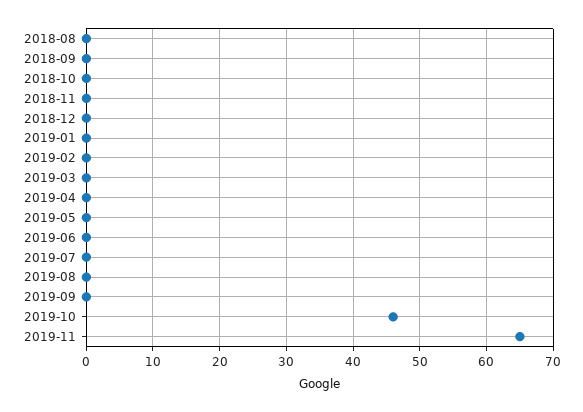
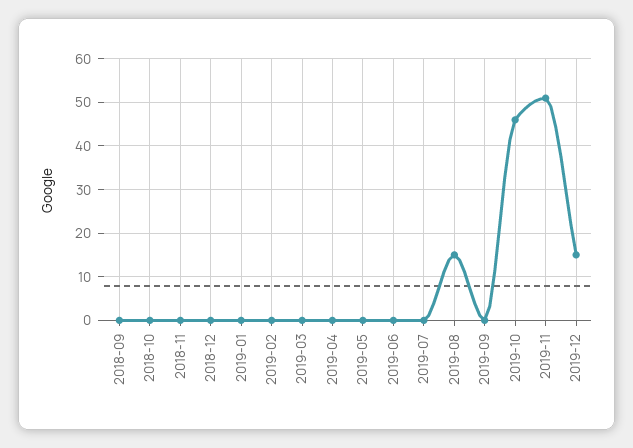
2018-08: 0 -> none
2019-08: 0 -> 15
2019-11: 65 -> 50
2019-12: none -> 15

